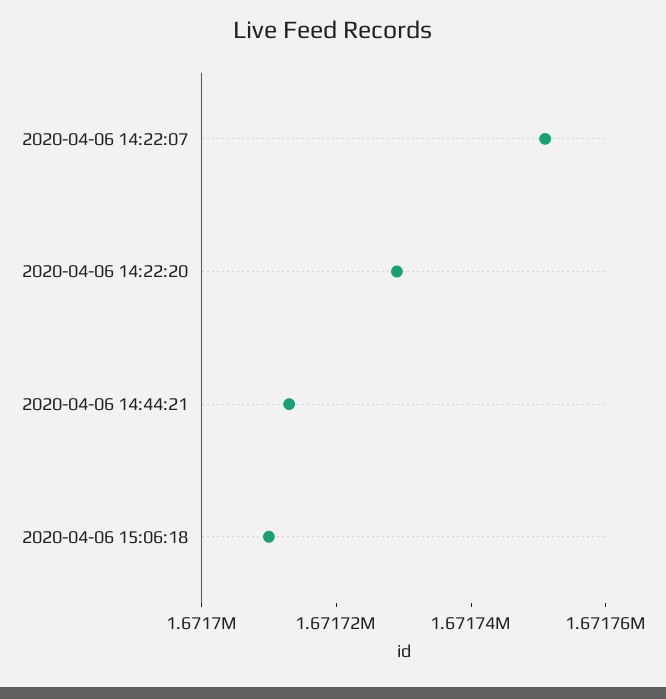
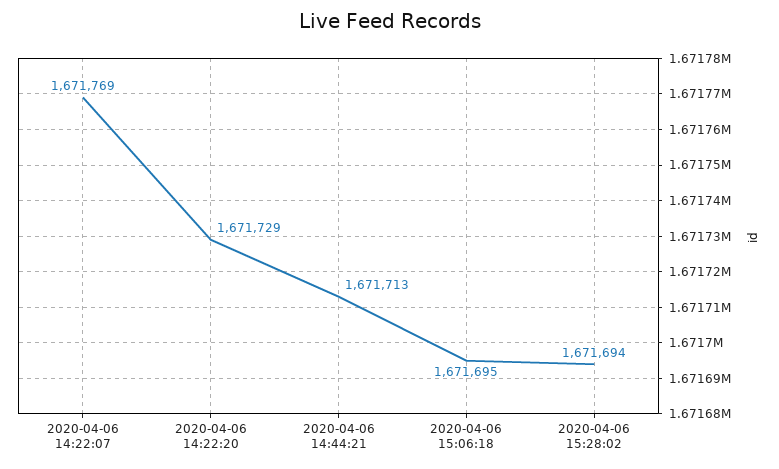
2020-04-06 14:22:07: 1671750 -> 1671769
2020-04-06 15:06:18: 1671710 -> 1671695
2020-04-06 15:28:02: none -> 1671694

